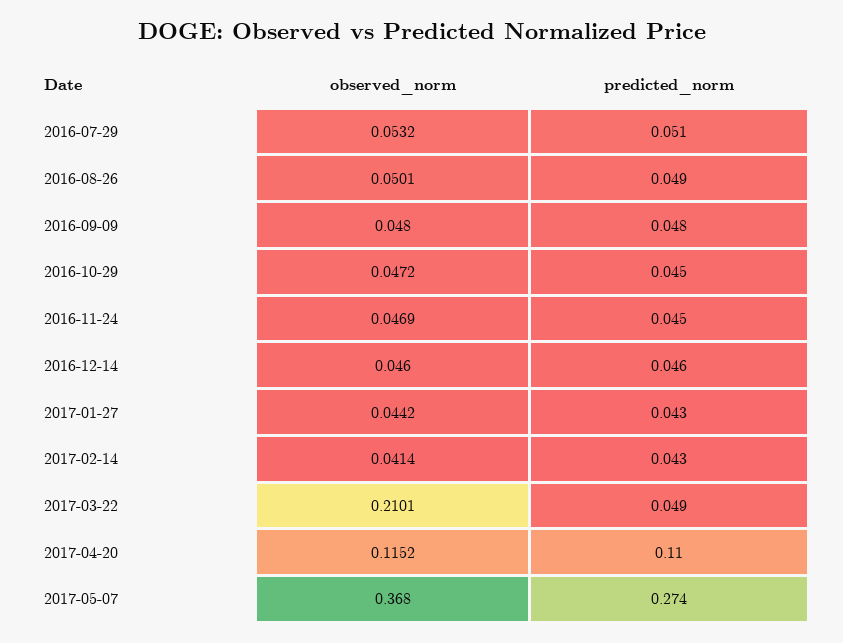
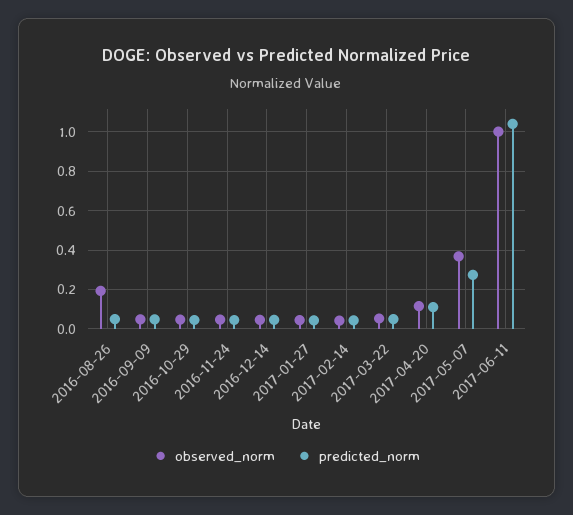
observed_norm, 2016-07-29: 0.0532 -> none
predicted_norm, 2016-07-29: 0.051 -> none
observed_norm, 2016-08-26: 0.0501 -> 0.2
observed_norm, 2017-03-22: 0.2101 -> 0.05
observed_norm, 2017-06-11: none -> 1
predicted_norm, 2017-06-11: none -> 1.05

